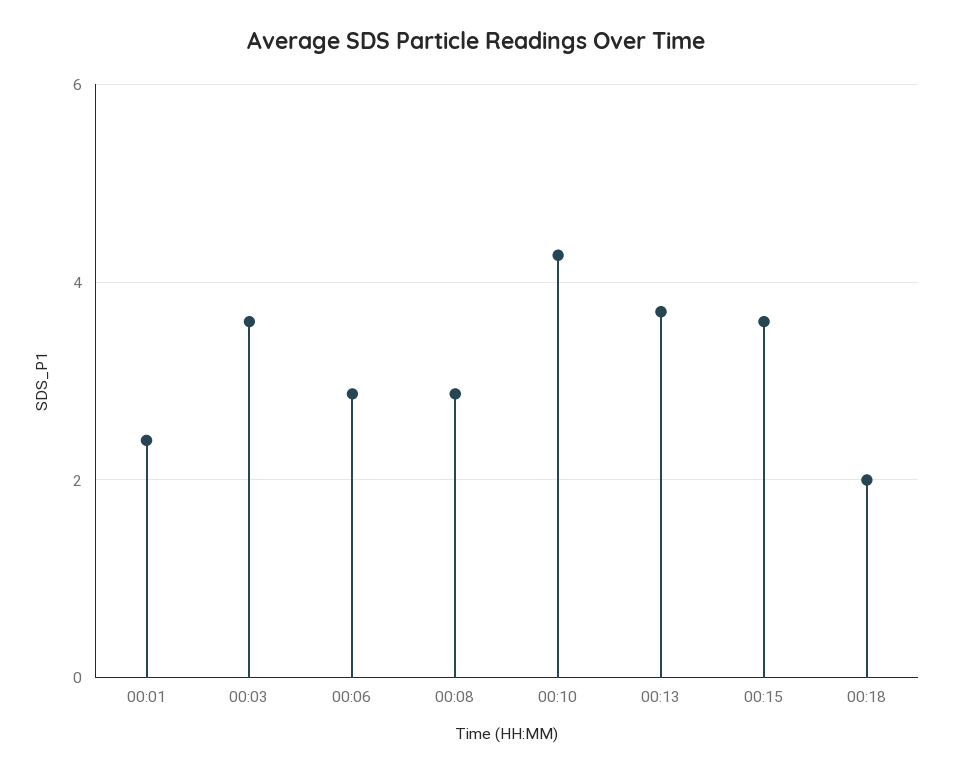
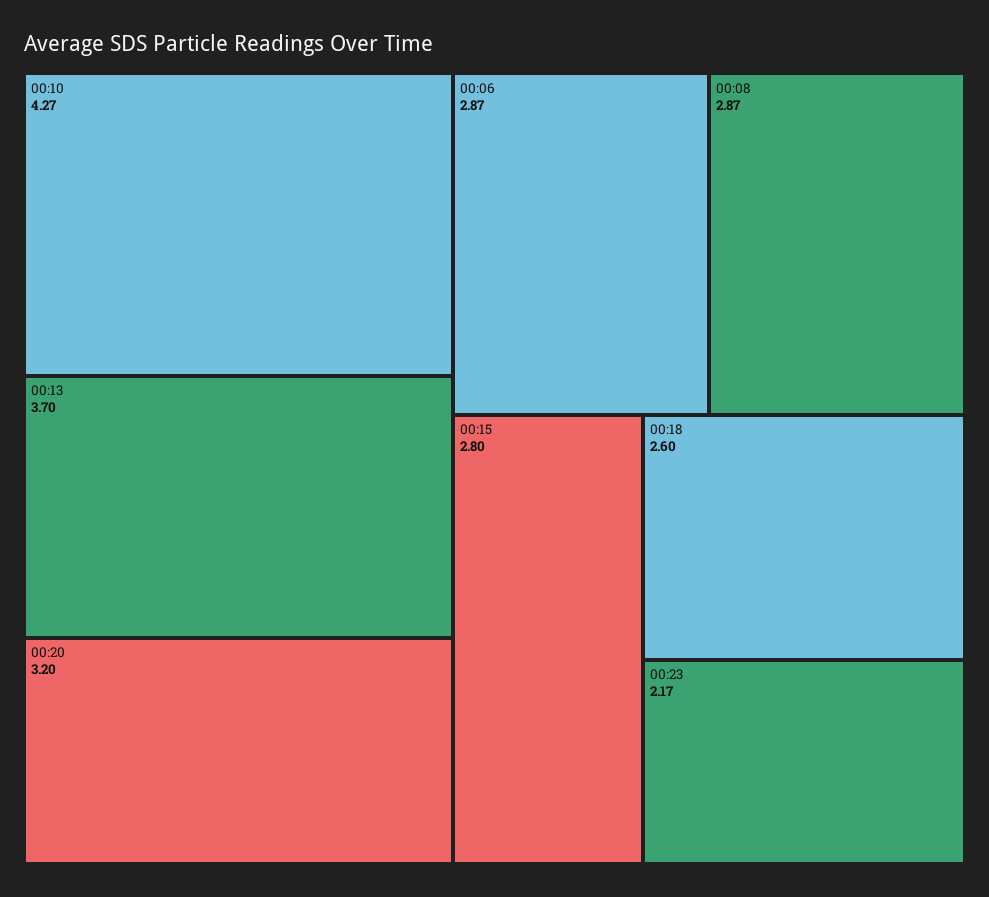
00:01: 2.4 -> none
00:03: 3.6 -> none
00:15: 3.6 -> 2.8
00:18: 2 -> 2.6
00:20: none -> 3.2
00:23: none -> 2.17

